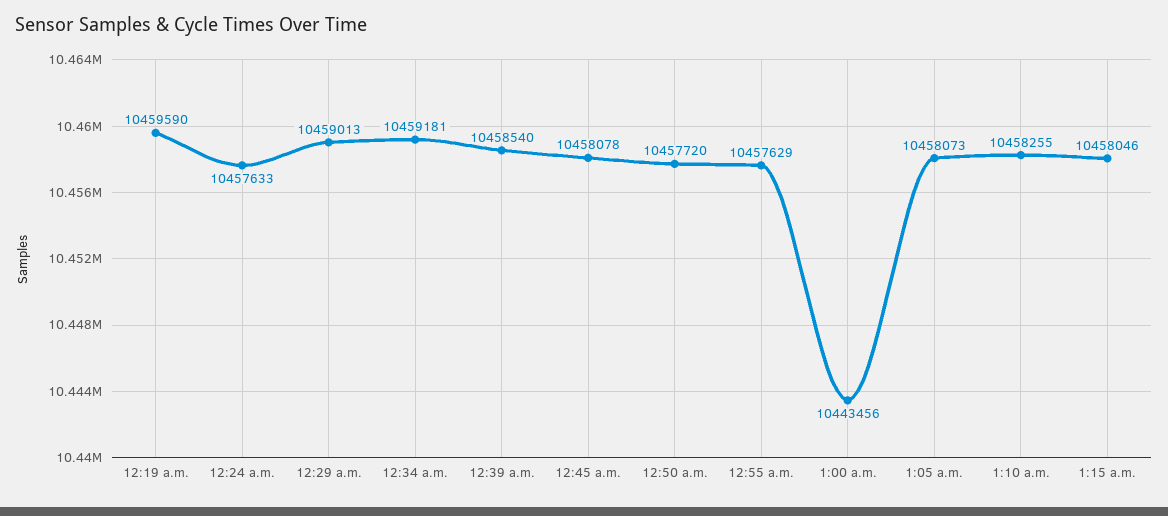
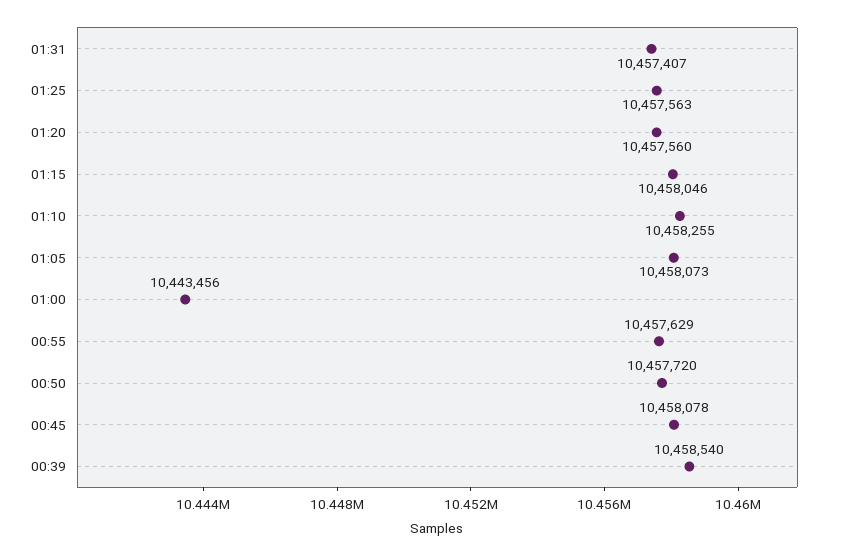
12:19 a.m.: 10459590 -> none
12:24 a.m.: 10457633 -> none
12:29 a.m.: 10459013 -> none
12:34 a.m.: 10459181 -> none
01:31: none -> 10457407
01:25: none -> 10457563
01:20: none -> 10457560

